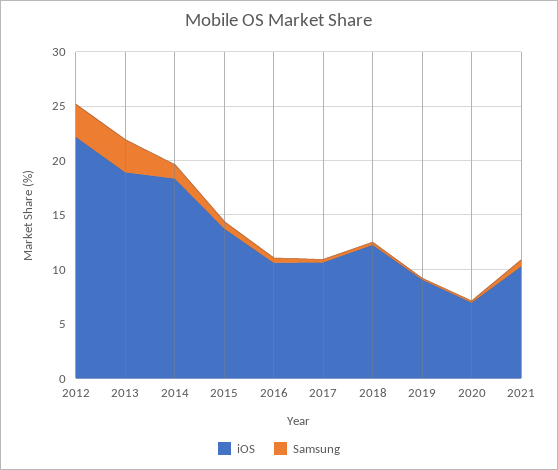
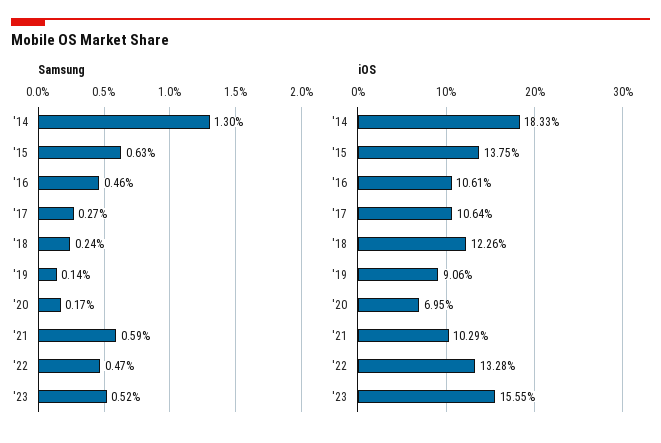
iOS, 2012: 22 -> none
Samsung, 2012: 3 -> none
iOS, 2013: 19 -> none
Samsung, 2013: 3 -> none
Samsung, '22: none -> 0.47
Samsung, '23: none -> 0.52
iOS, '22: none -> 13.28
iOS, '23: none -> 15.55

